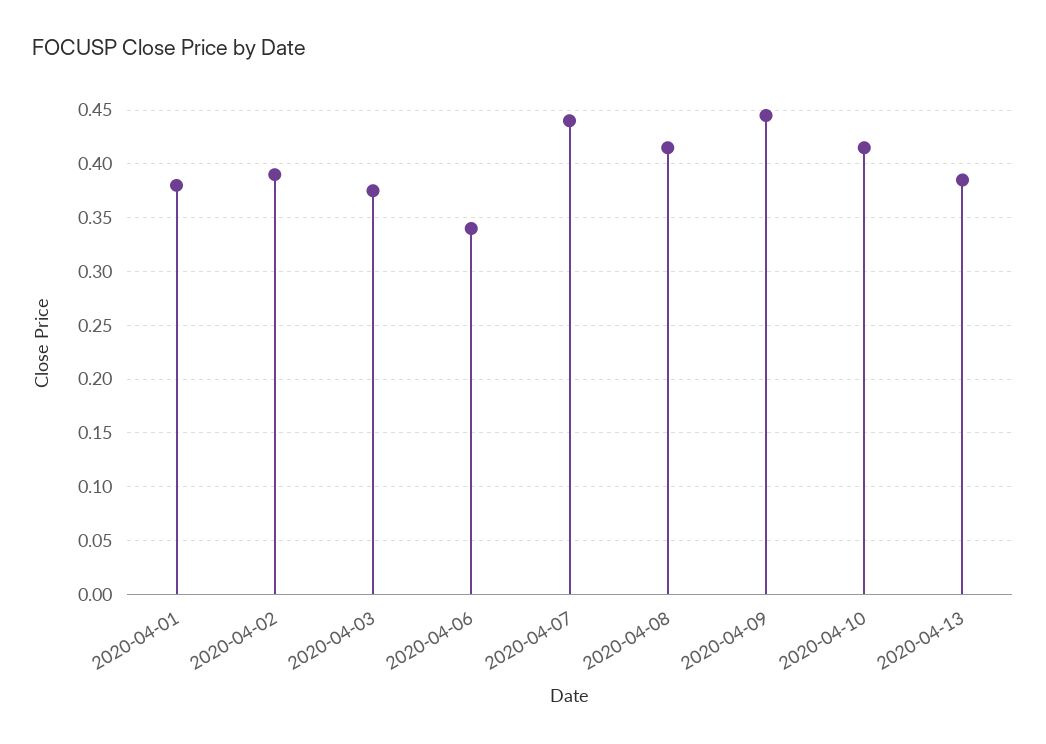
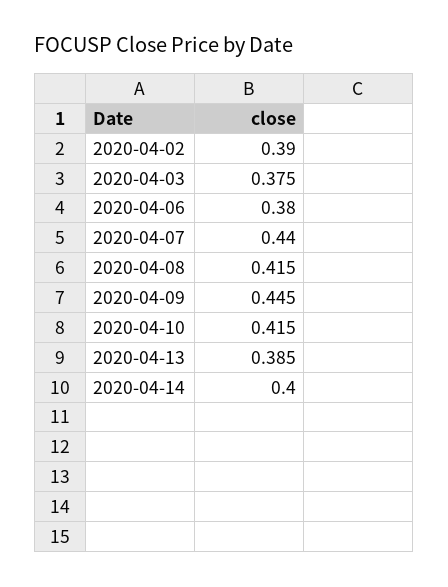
2020-04-01: 0.38 -> none
2020-04-06: 0.34 -> 0.38
2020-04-14: none -> 0.4

